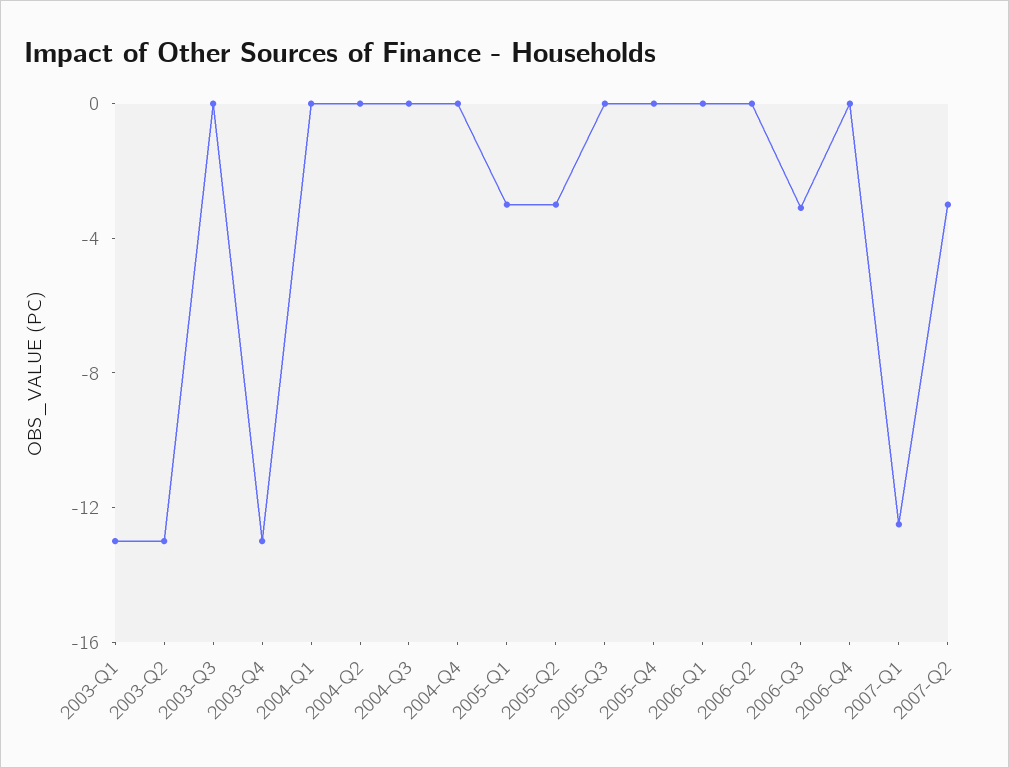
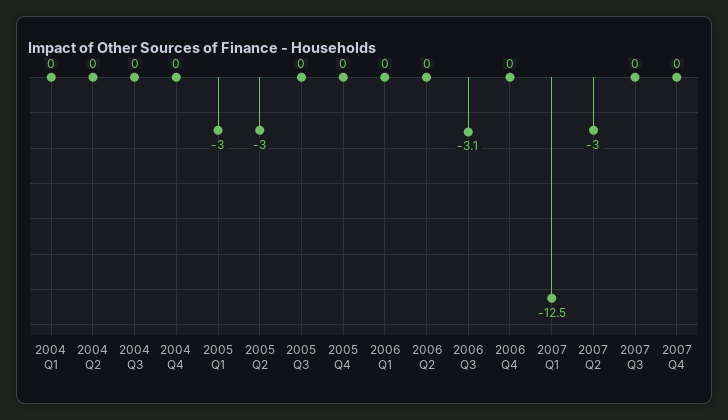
2003-Q1: -13 -> none
2003-Q2: -13 -> none
2003-Q3: 0 -> none
2003-Q4: -13 -> none
2007 Q3: none -> 0
2007 Q4: none -> 0

